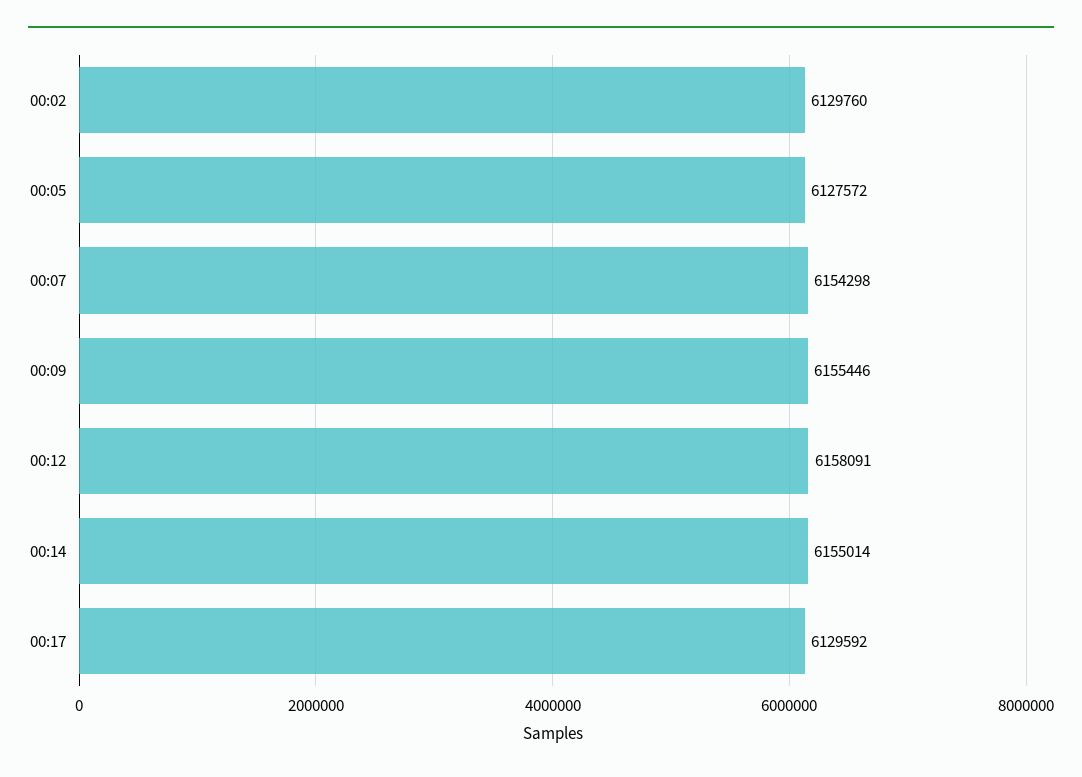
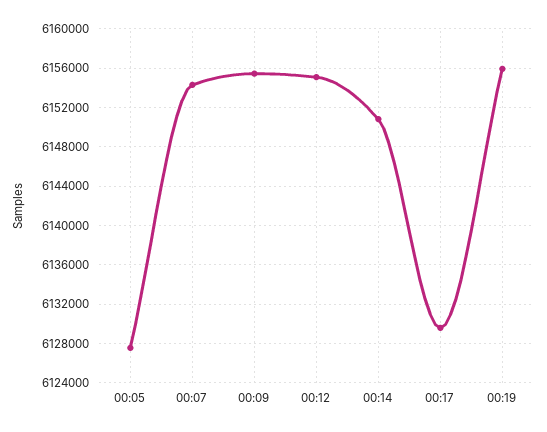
00:02: 6129760 -> none
00:12: 6158091 -> 6155000
00:14: 6155014 -> 6151000
00:19: none -> 6156000

